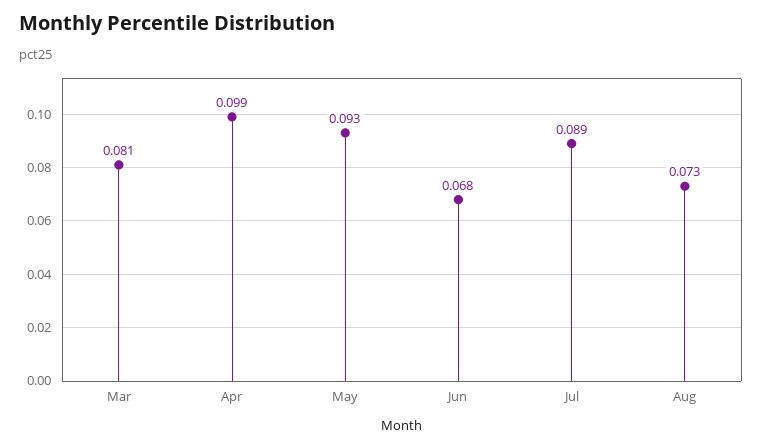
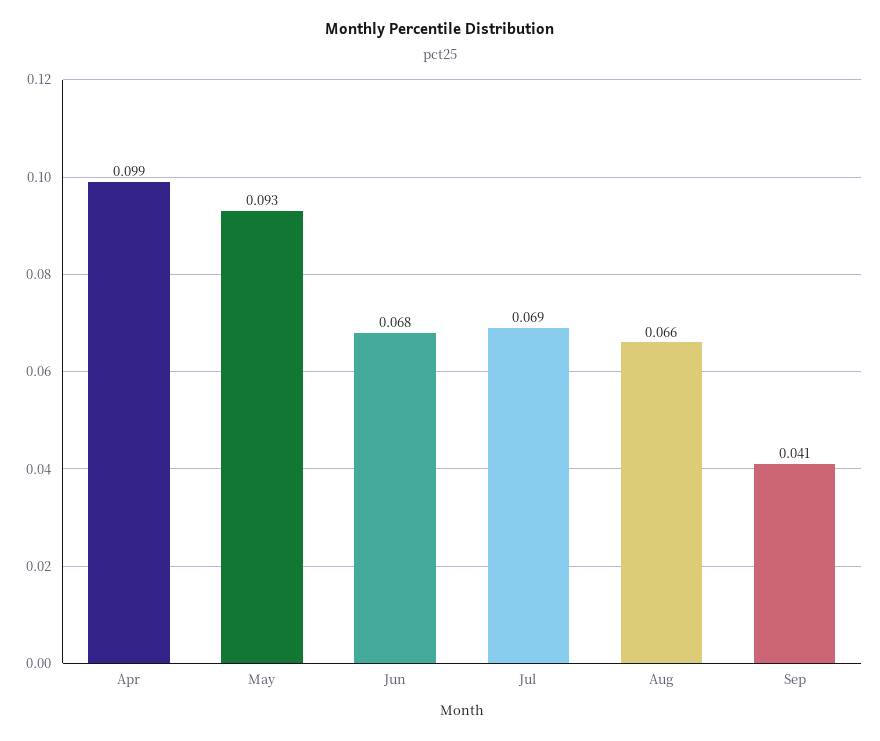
Mar: 0.081 -> none
Jul: 0.089 -> 0.069
Aug: 0.073 -> 0.066
Sep: none -> 0.041

